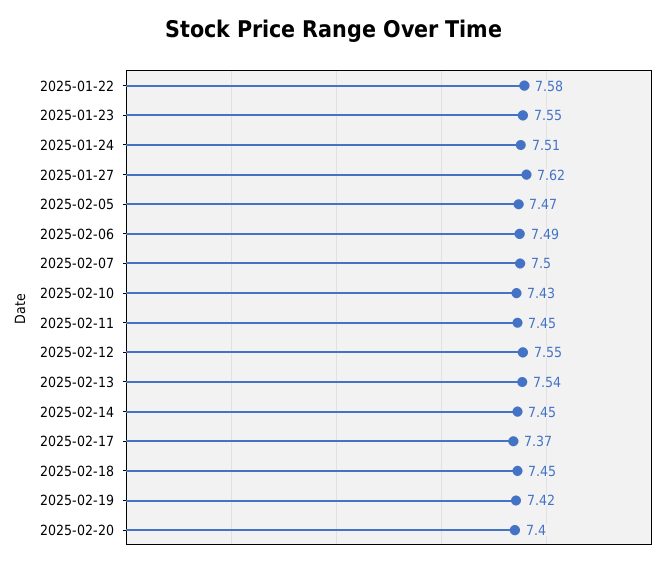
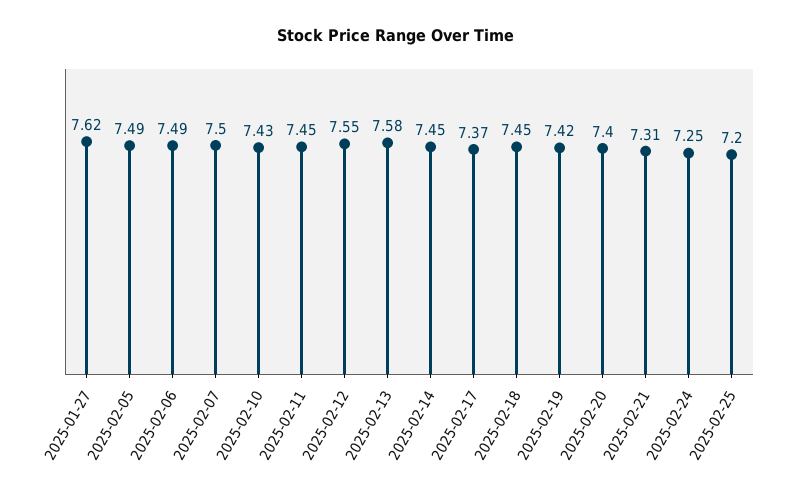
2025-01-22: 7.58 -> none
2025-01-23: 7.55 -> none
2025-01-24: 7.51 -> none
2025-02-05: 7.47 -> 7.49
2025-02-13: 7.54 -> 7.58
2025-02-21: none -> 7.31
2025-02-24: none -> 7.25
2025-02-25: none -> 7.2

